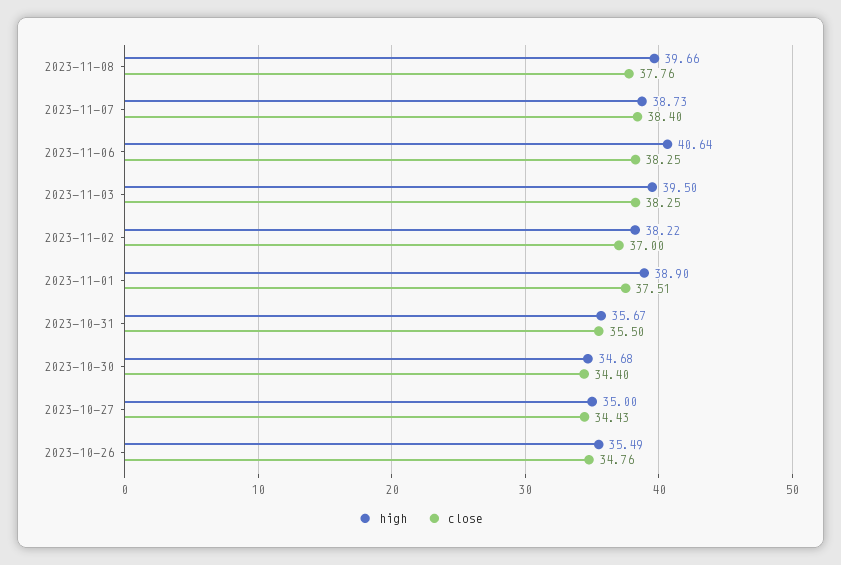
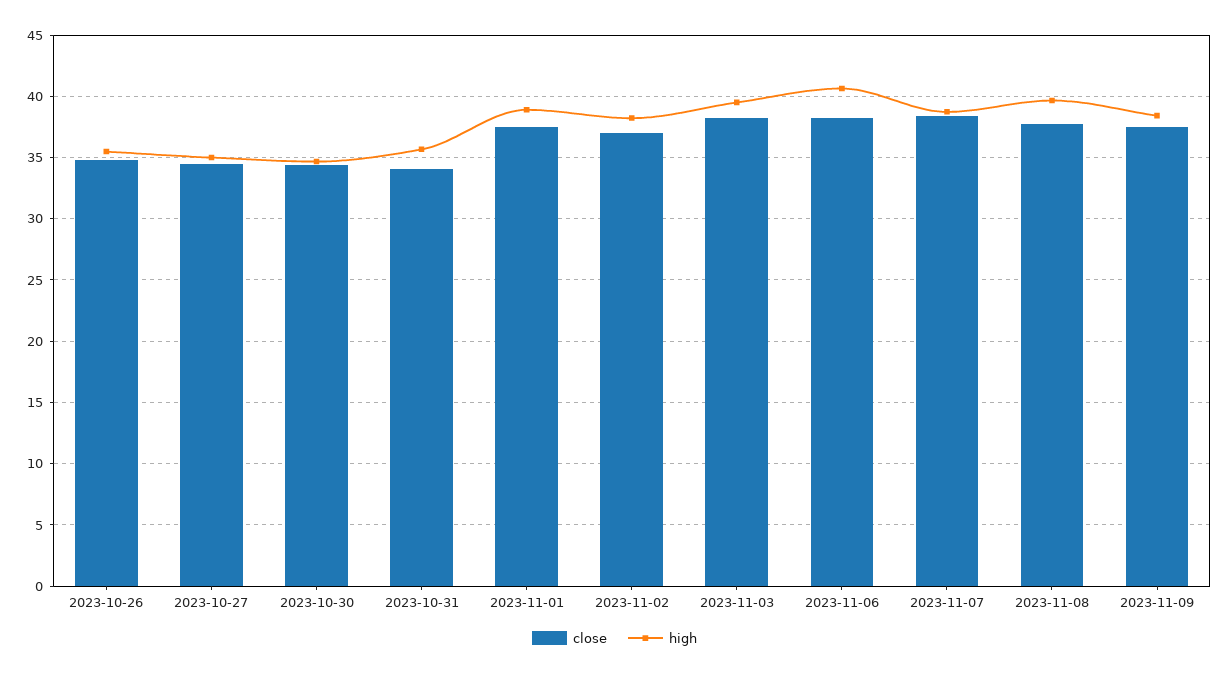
close, 2023-10-31: 35.5 -> 34
close, 2023-11-09: none -> 37.5
high, 2023-11-09: none -> 38.5

